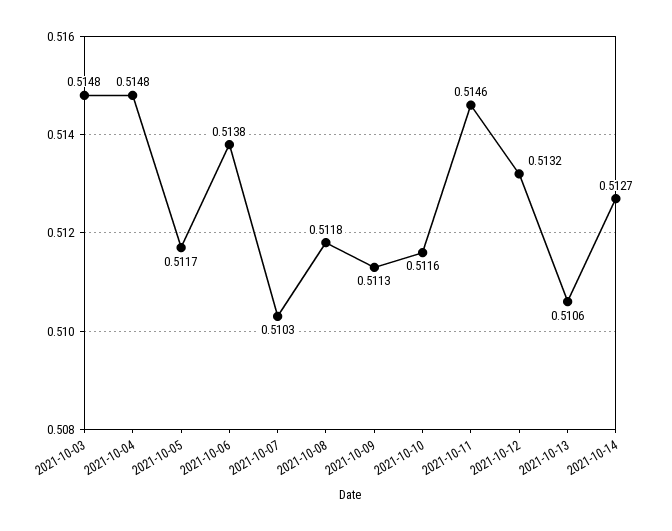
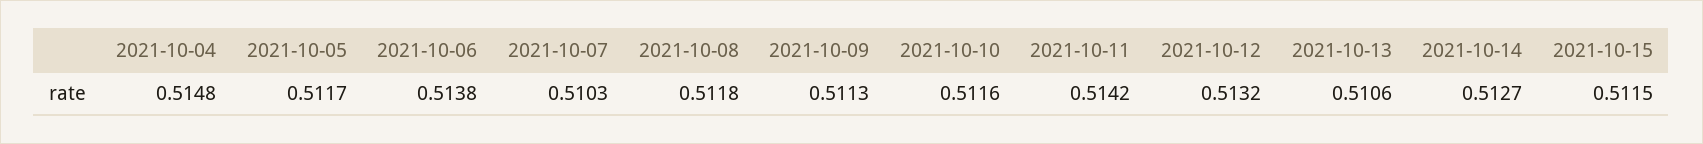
2021-10-03: 0.5148 -> none
2021-10-11: 0.5146 -> 0.5142
2021-10-15: none -> 0.5115

